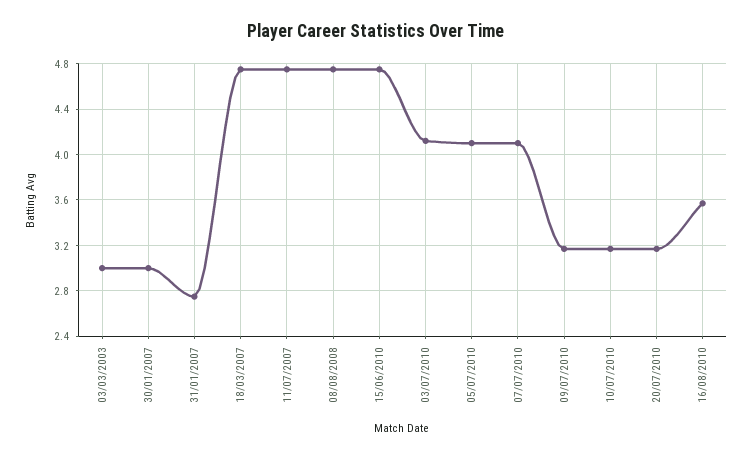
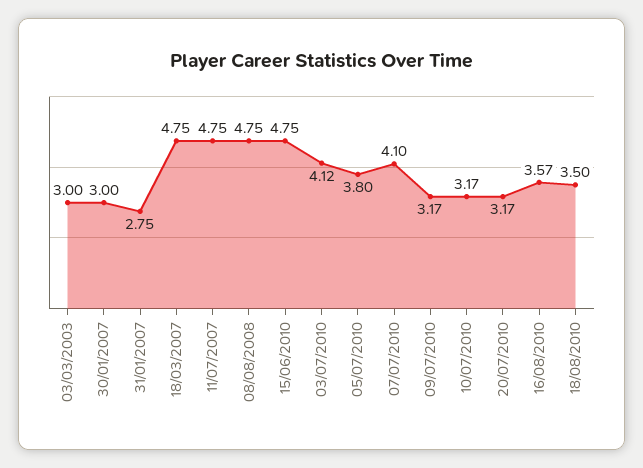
05/07/2010: 4.1 -> 3.8
18/08/2010: none -> 3.5

